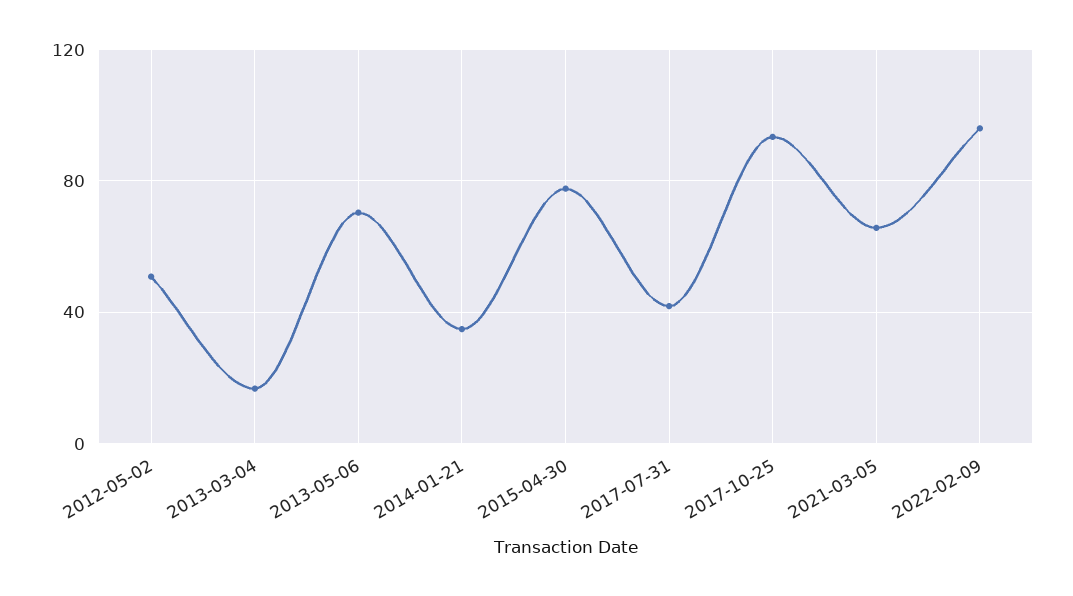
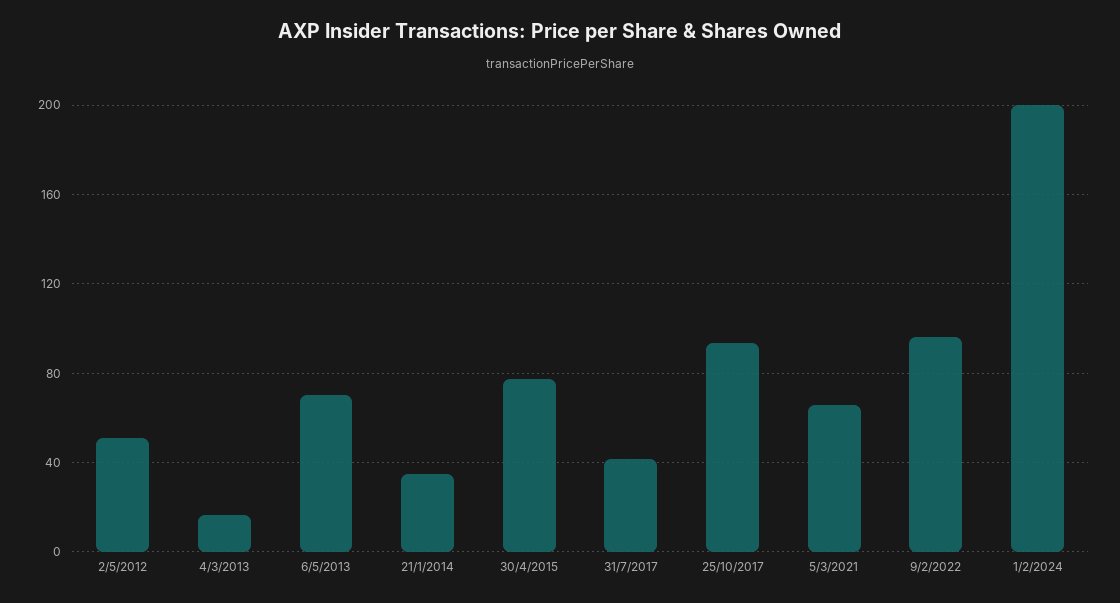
1/2/2024: none -> 200

